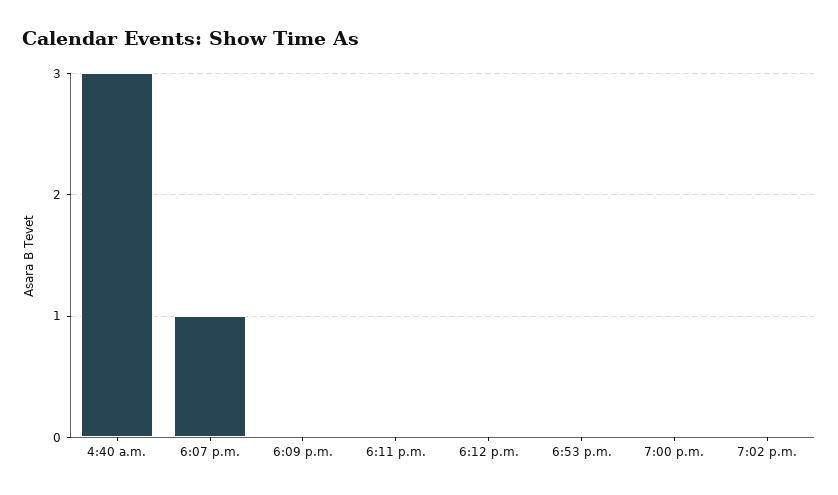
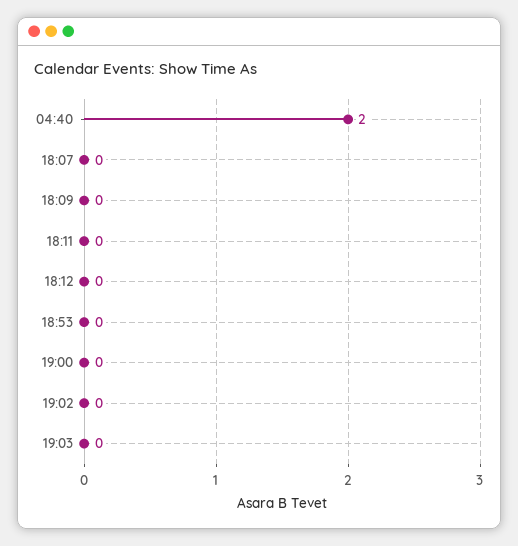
4:40 a.m.: 3 -> 2
6:07 p.m.: 1 -> 0
19:03: none -> 0

